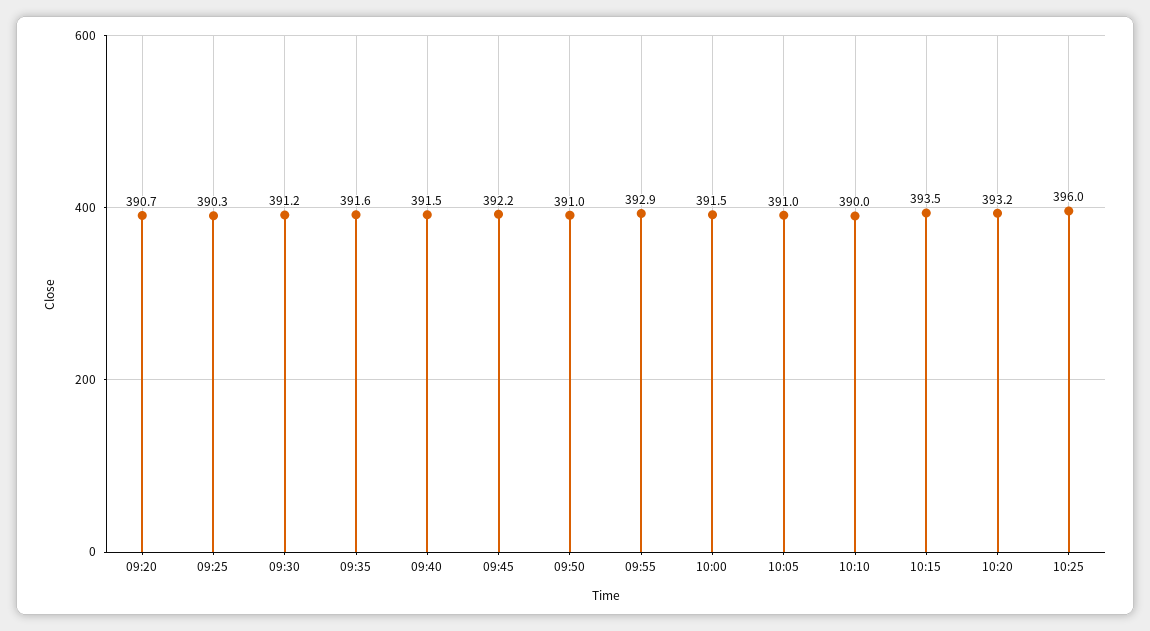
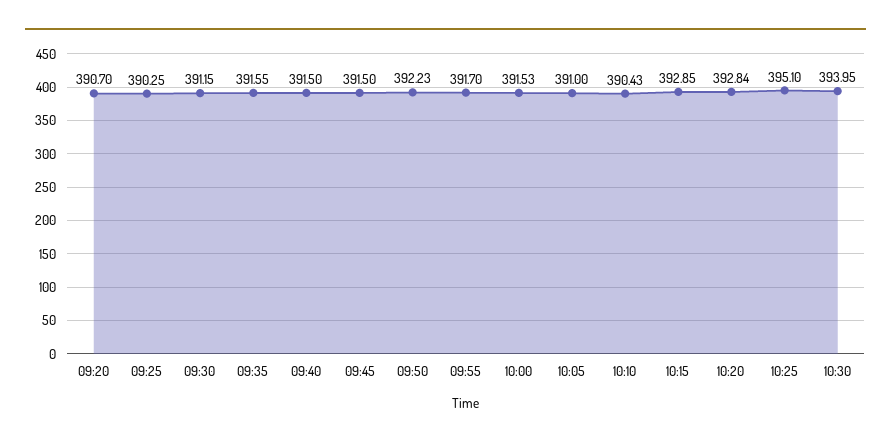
09:45: 392.2 -> 391.5
09:50: 391 -> 392.23
09:55: 392.9 -> 391.7
10:10: 390 -> 390.43
10:15: 393.5 -> 392.85
10:20: 393.2 -> 392.84
10:25: 396 -> 395.1
10:30: none -> 393.95

